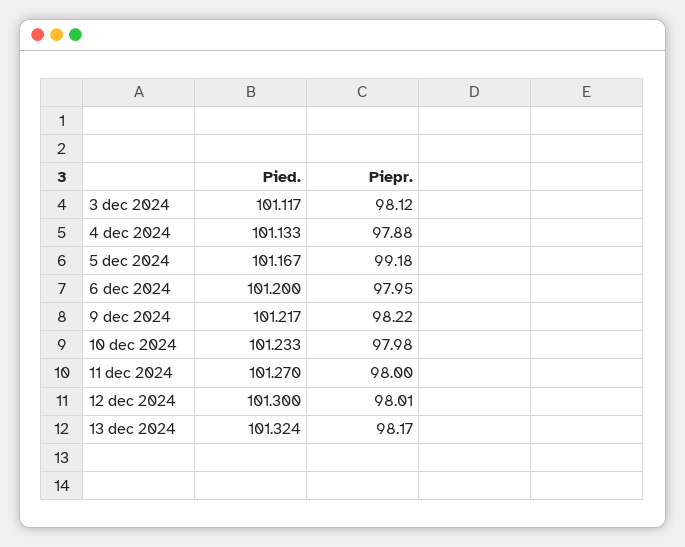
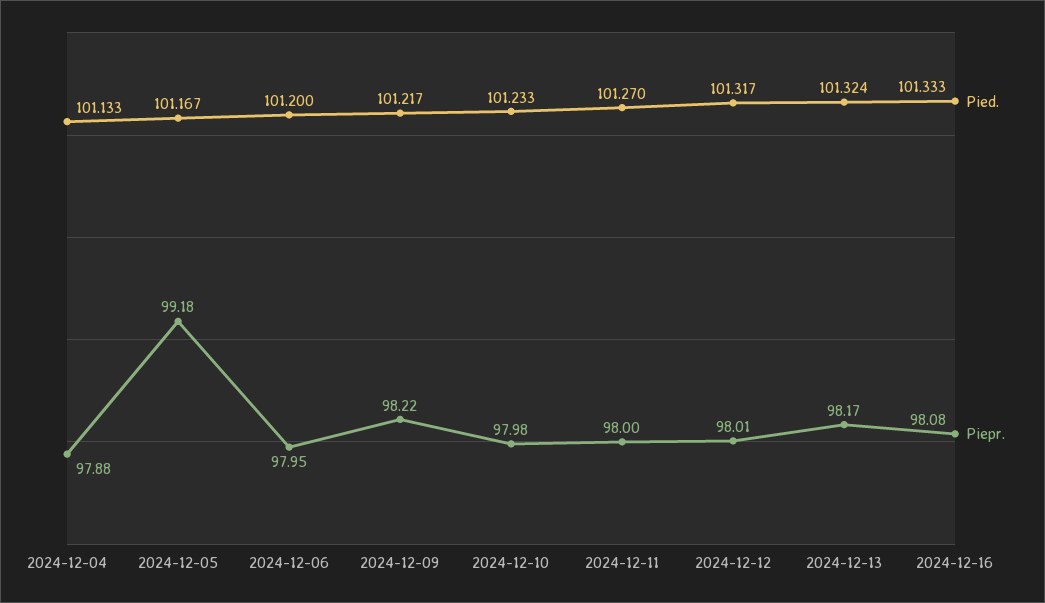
Pied., 3 dec 2024: 101.117 -> none
Piepr., 3 dec 2024: 98.12 -> none
Pied., 12 dec 2024: 101.3 -> 101.317
Pied., 2024-12-16: none -> 101.333
Piepr., 2024-12-16: none -> 98.08

